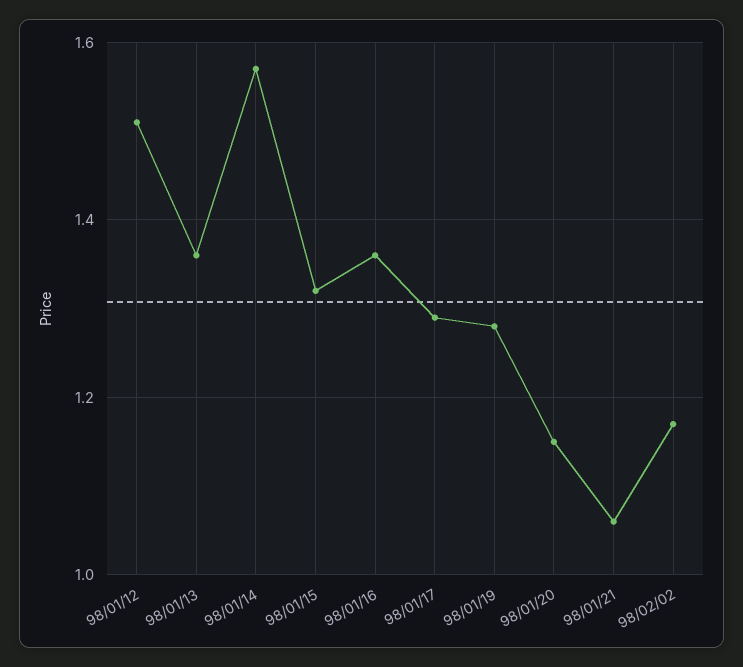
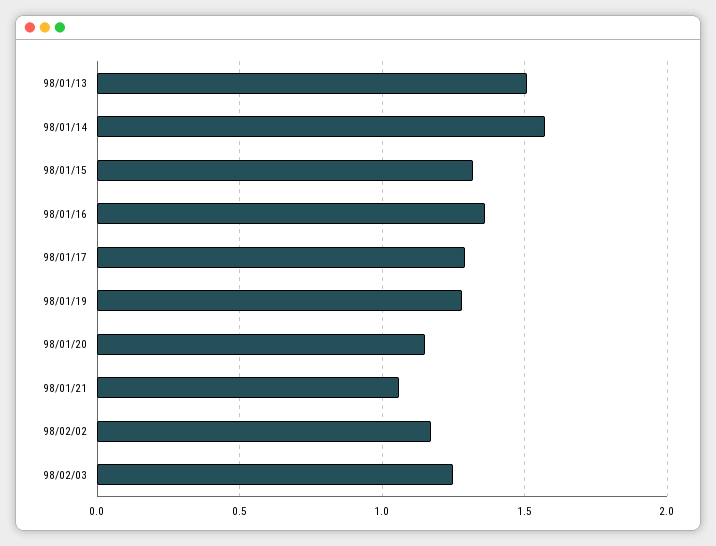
98/01/12: 1.5 -> none
98/01/13: 1.35 -> 1.5
98/02/03: none -> 1.25

